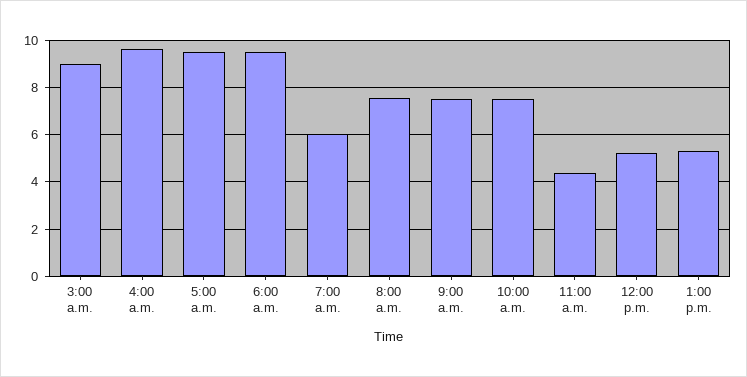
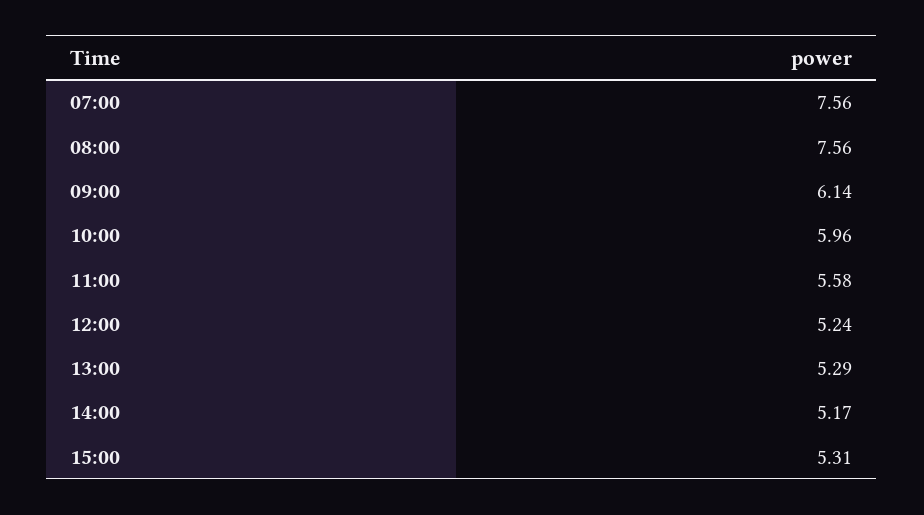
3:00 a.m.: 9 -> none
4:00 a.m.: 9.5 -> none
5:00 a.m.: 9.5 -> none
6:00 a.m.: 9.5 -> none
7:00 a.m.: 6 -> 7.56
9:00 a.m.: 7.5 -> 6.14
10:00 a.m.: 7.5 -> 5.96
11:00 a.m.: 4.5 -> 5.58
14:00: none -> 5.17
15:00: none -> 5.31

